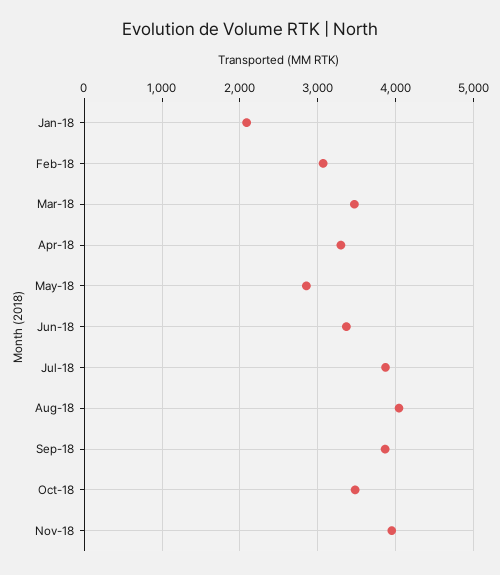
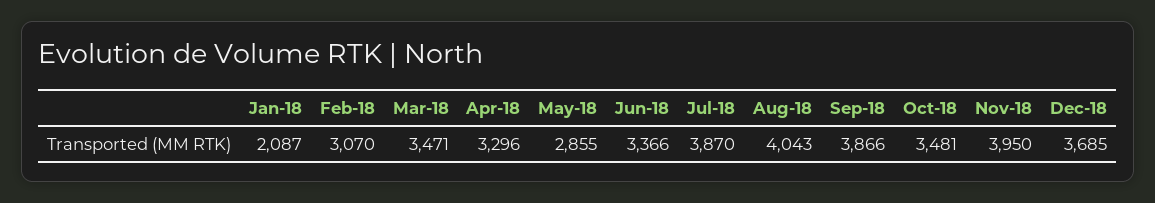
Dec-18: none -> 3685

